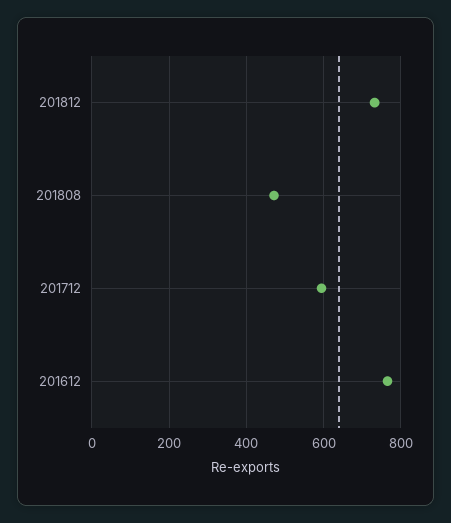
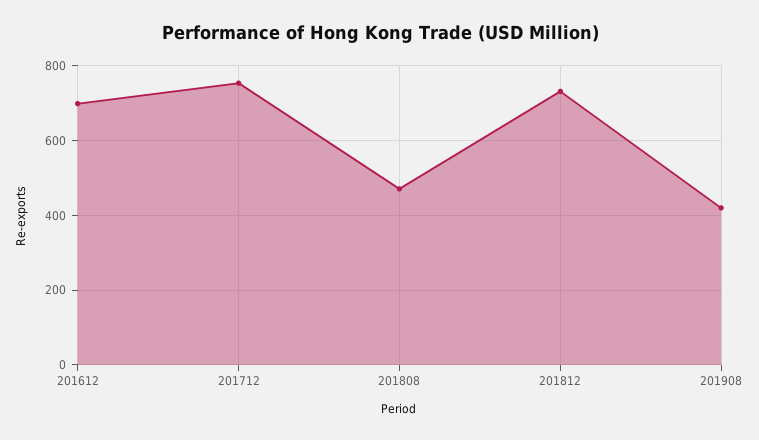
201712: 600 -> 760
201612: 760 -> 700
201908: none -> 420

